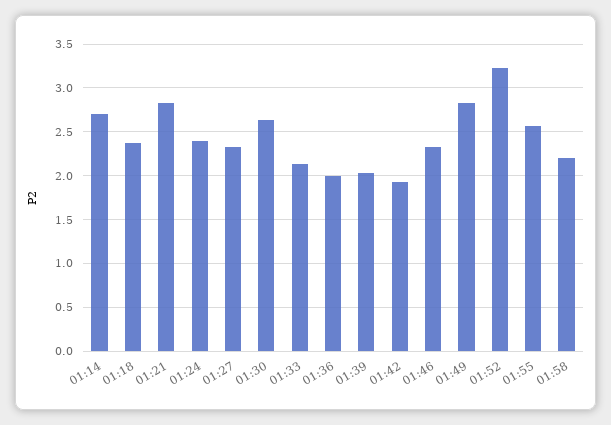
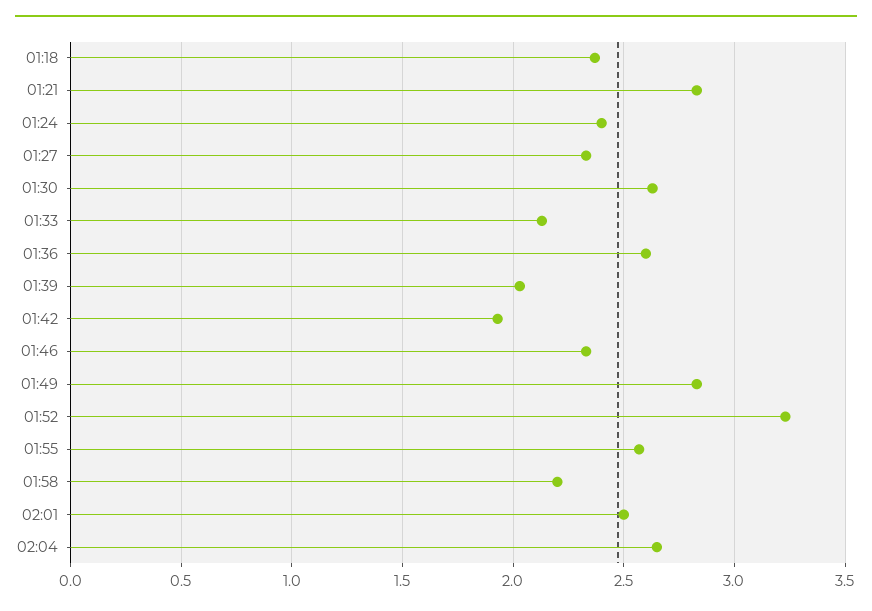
01:14: 2.7 -> none
01:36: 2 -> 2.6
02:01: none -> 2.5
02:04: none -> 2.65

